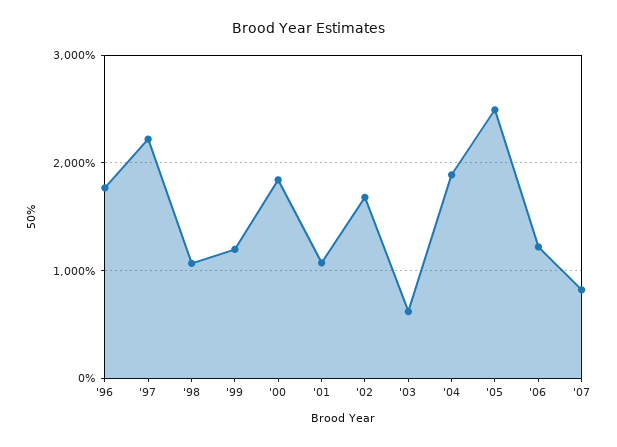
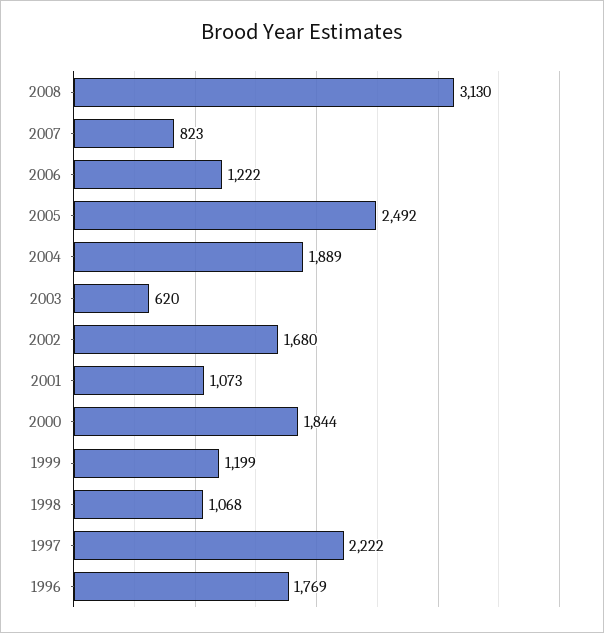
2008: none -> 3130

